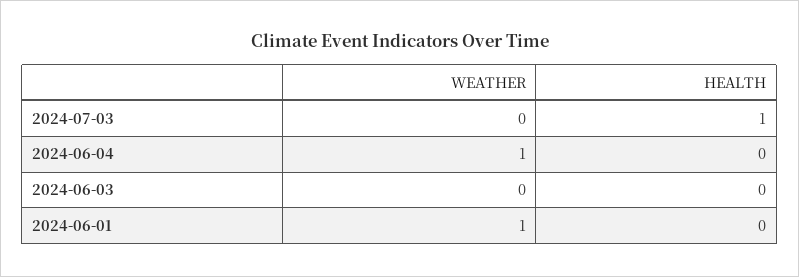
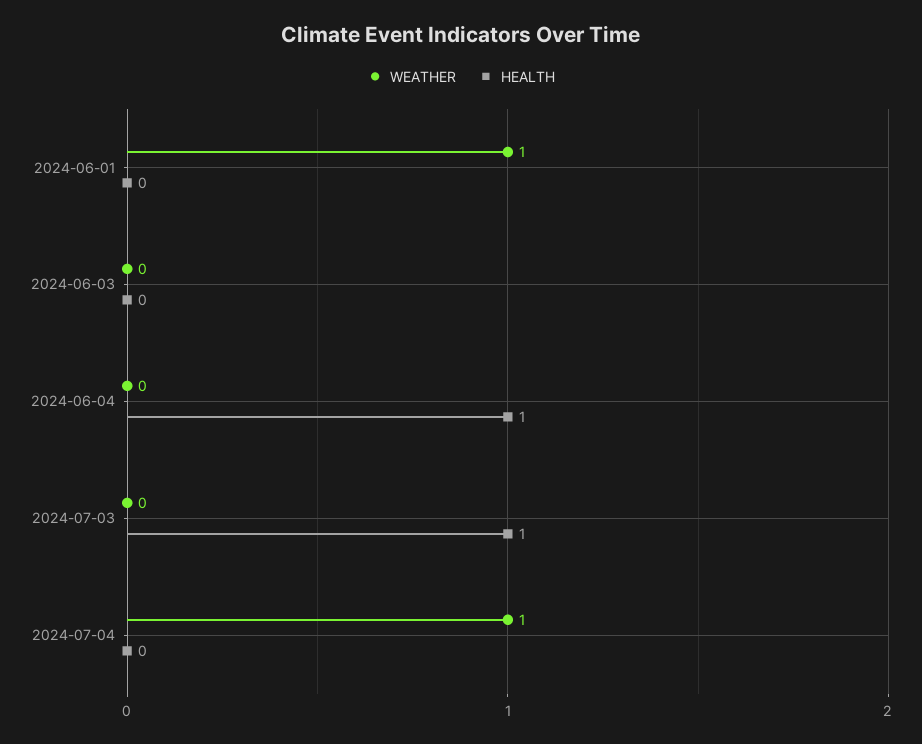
WEATHER, 2024-06-04: 1 -> 0
HEALTH, 2024-06-04: 0 -> 1
WEATHER, 2024-07-04: none -> 1
HEALTH, 2024-07-04: none -> 0

